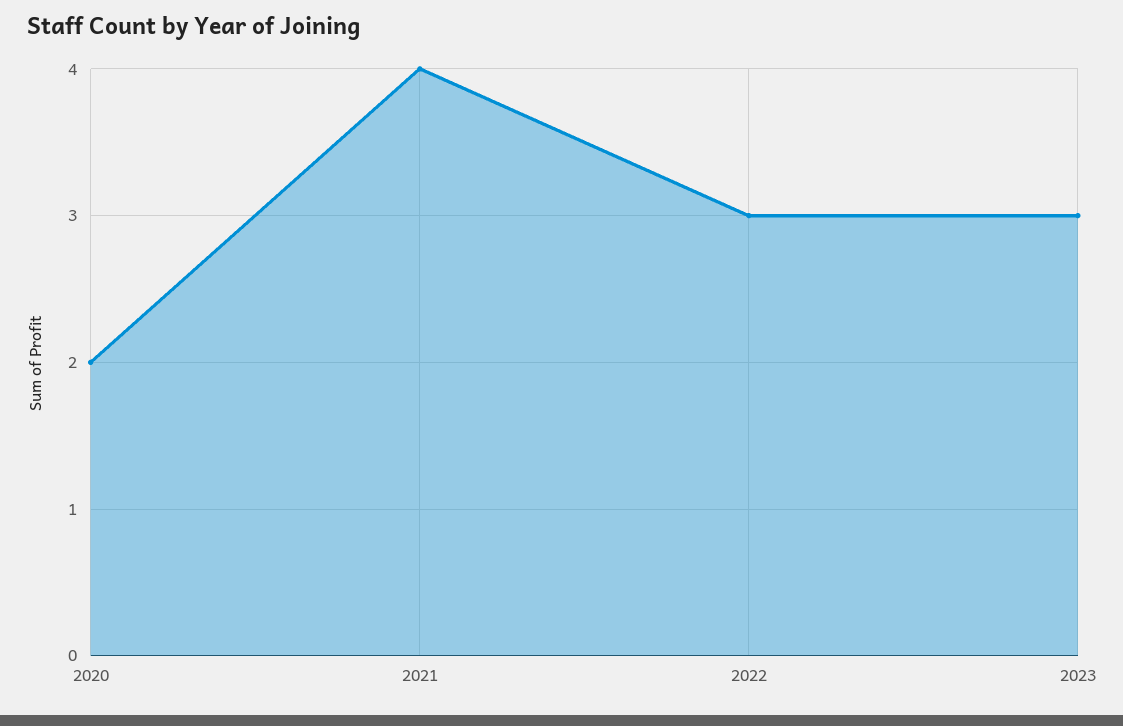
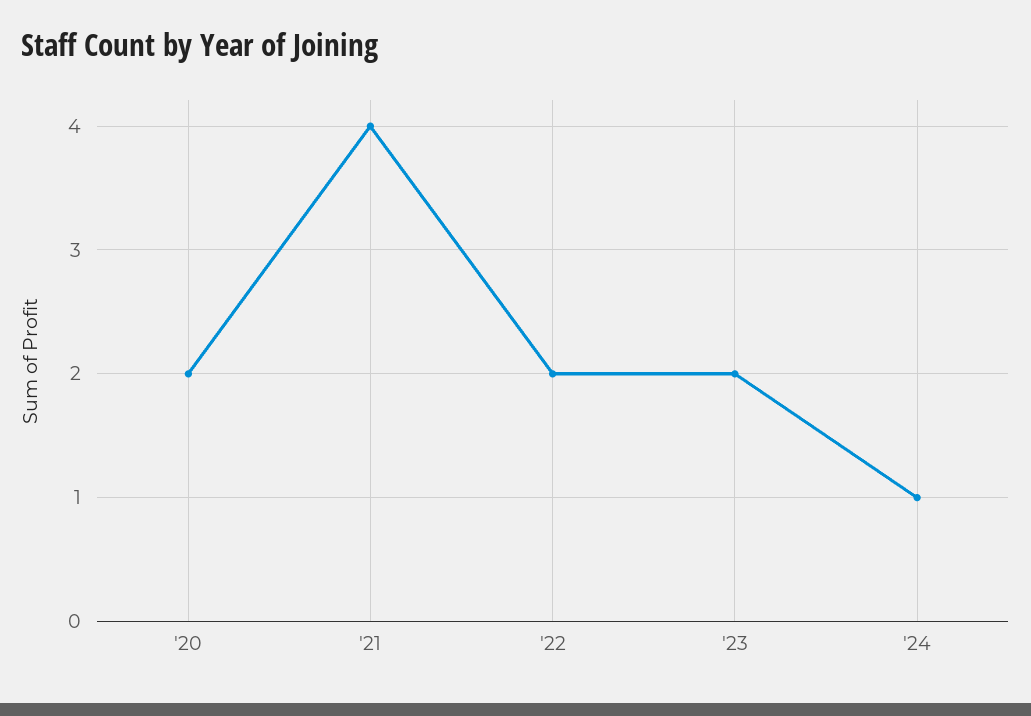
2022: 3 -> 2
2023: 3 -> 2
'24: none -> 1

